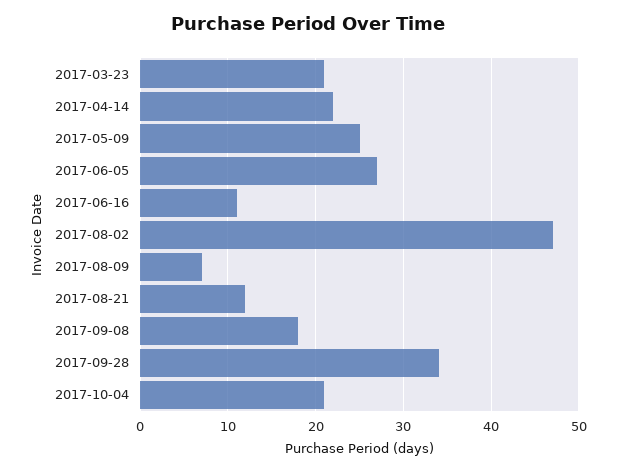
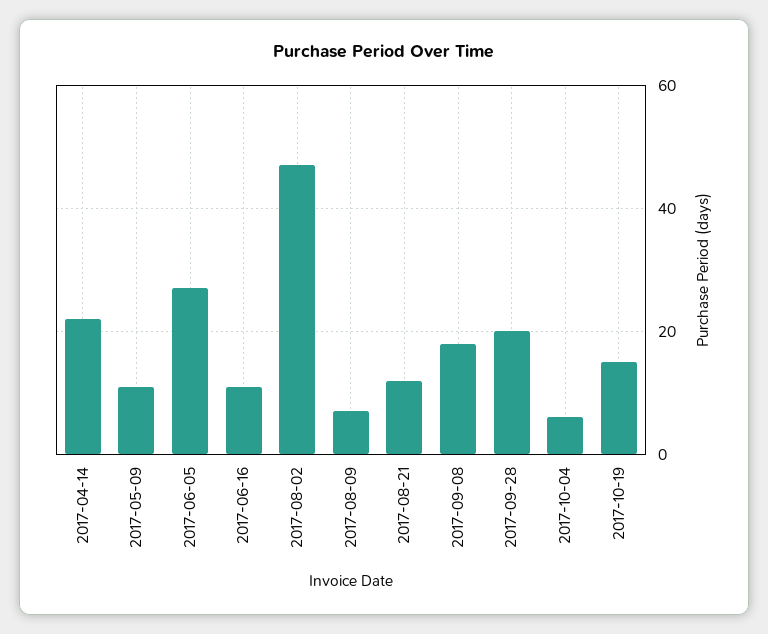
2017-03-23: 21 -> none
2017-05-09: 25 -> 10
2017-09-28: 34 -> 20
2017-10-04: 21 -> 5
2017-10-19: none -> 15

